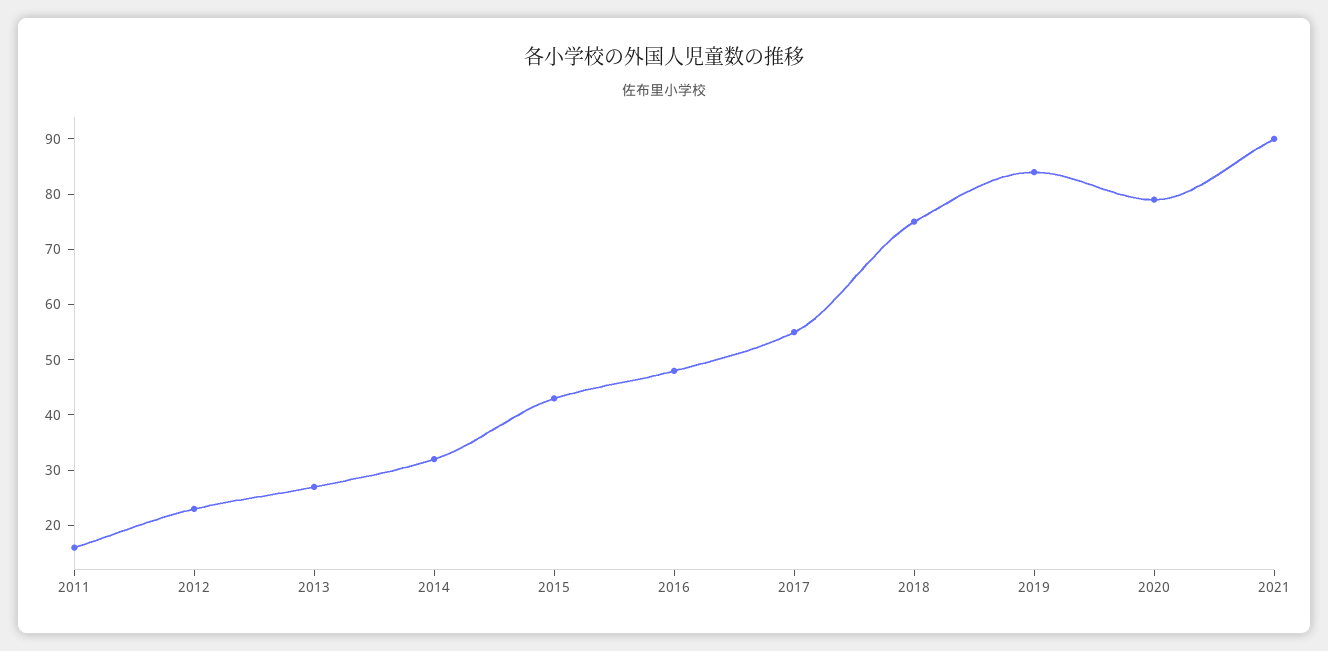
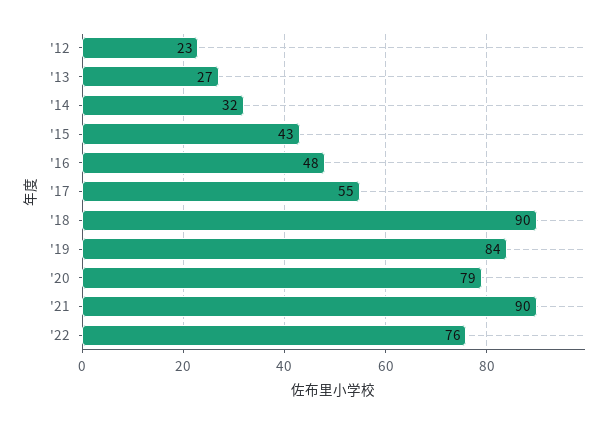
2011: 15 -> none
2018: 75 -> 90
'22: none -> 76

